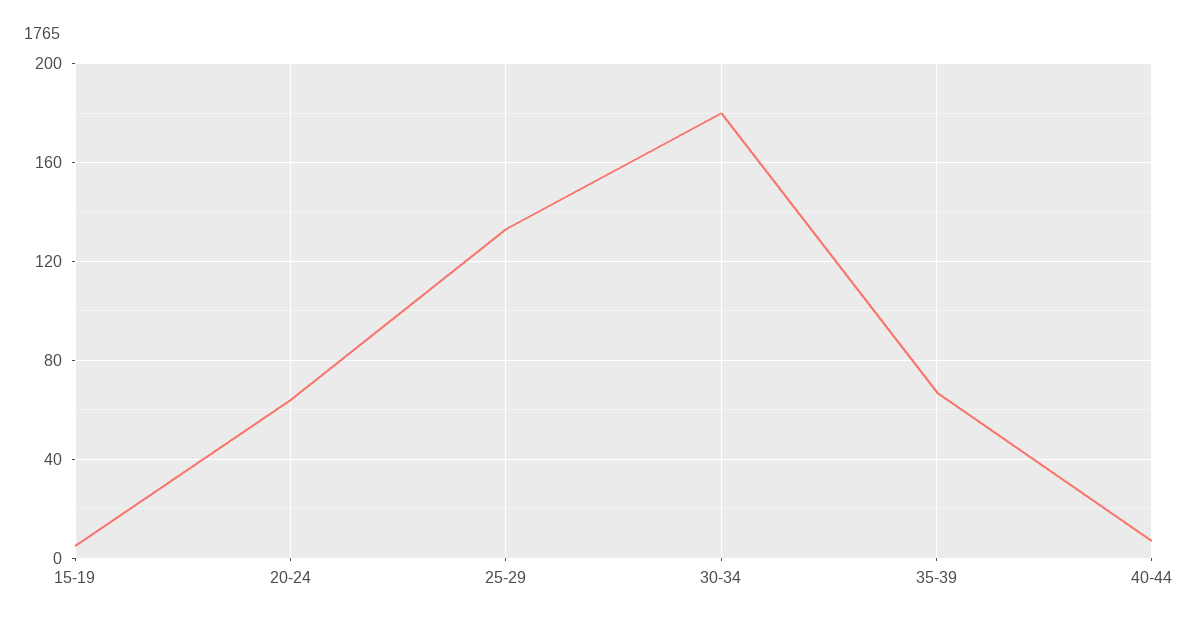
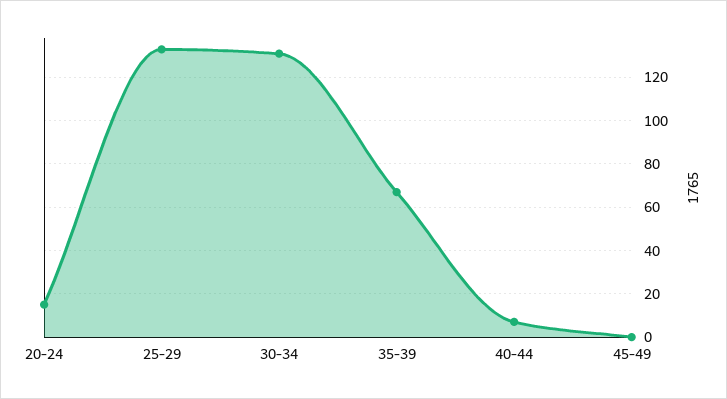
15-19: 5 -> none
20-24: 65 -> 15
30-34: 180 -> 130
45-49: none -> 0

